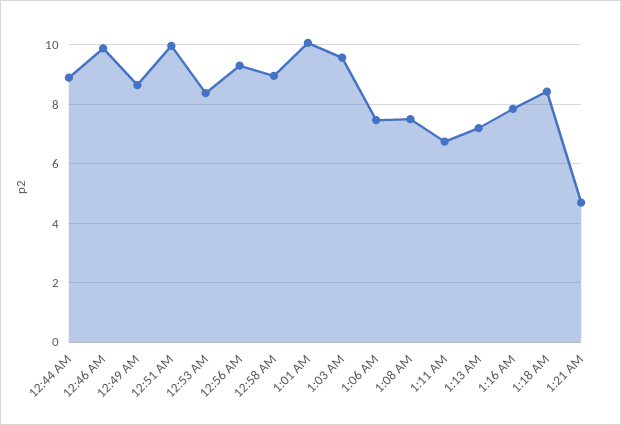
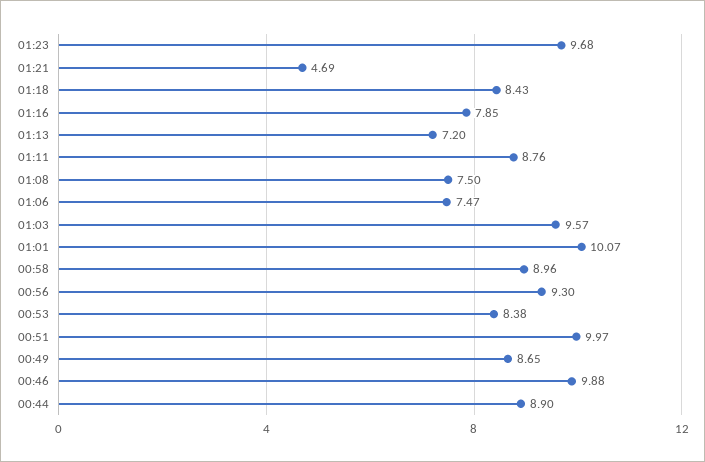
1:11 AM: 6.75 -> 8.76
01:23: none -> 9.68

